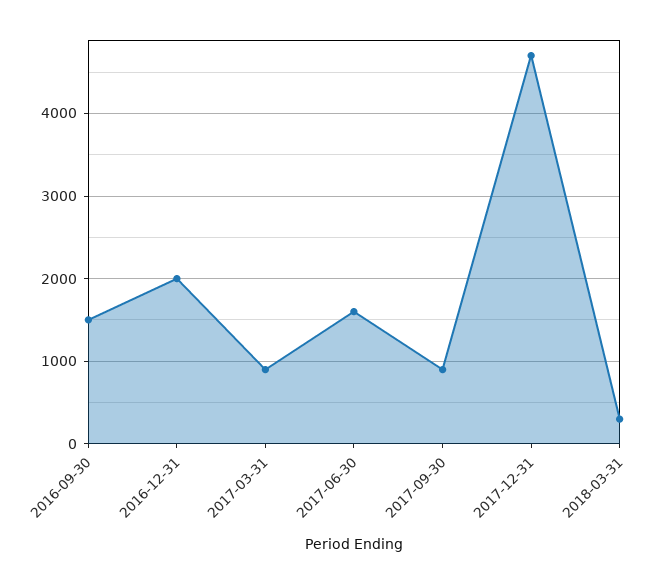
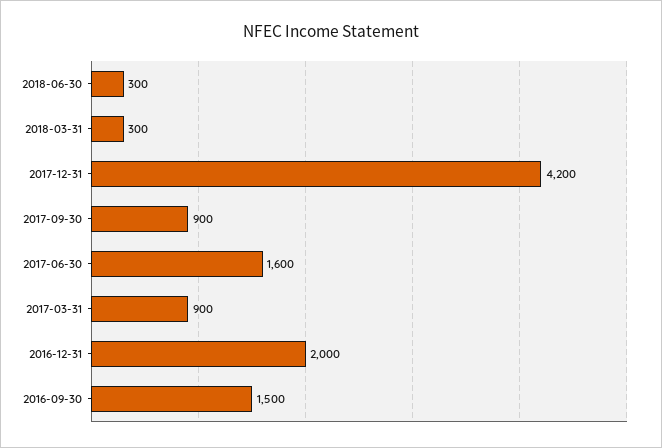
2017-12-31: 4700 -> 4200
2018-06-30: none -> 300

